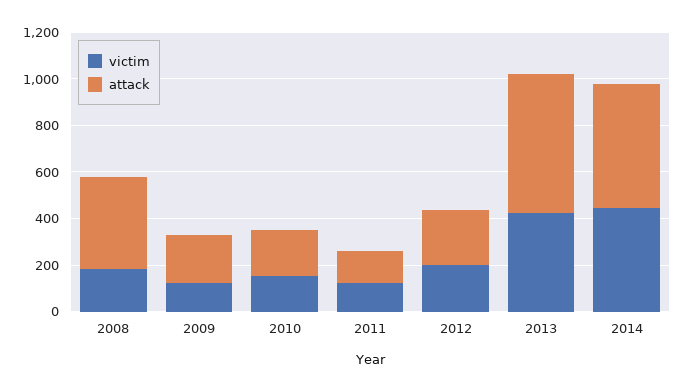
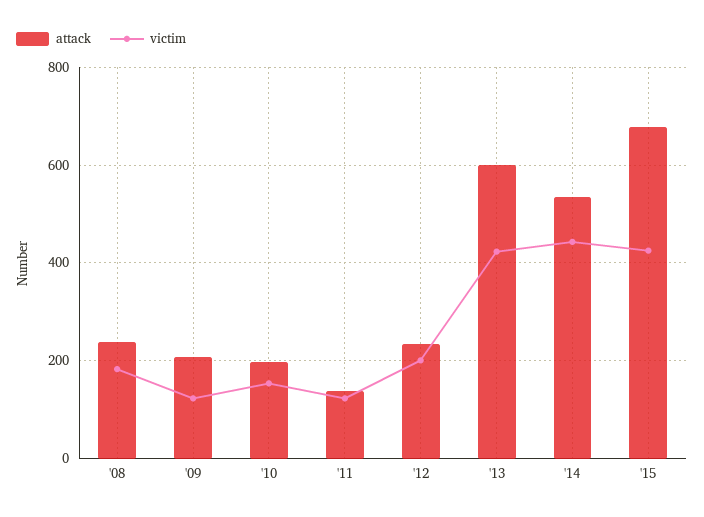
attack, 2008: 400 -> 240
attack, '15: none -> 680
victim, '15: none -> 420

